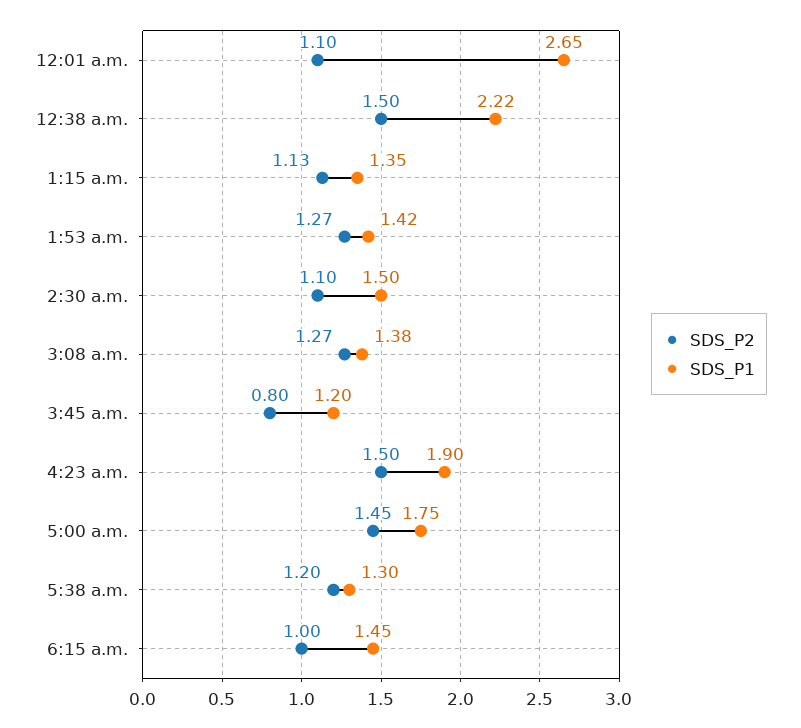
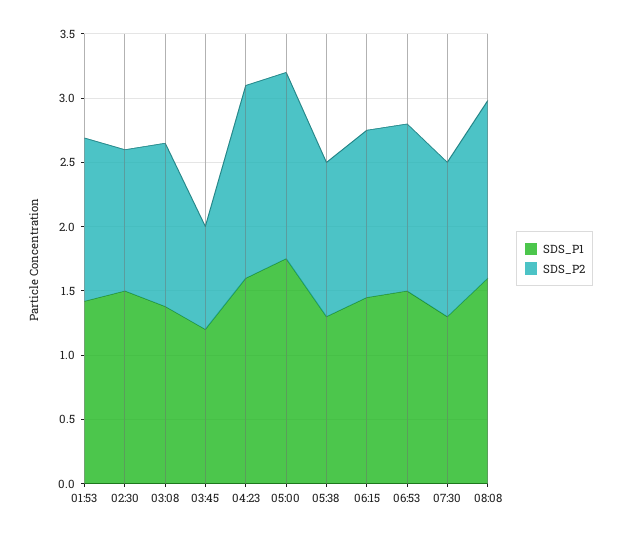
SDS_P2, 12:01 a.m.: 1.1 -> none
SDS_P1, 12:01 a.m.: 2.65 -> none
SDS_P2, 12:38 a.m.: 1.5 -> none
SDS_P1, 12:38 a.m.: 2.22 -> none
SDS_P2, 1:15 a.m.: 1.13 -> none
SDS_P1, 1:15 a.m.: 1.35 -> none
SDS_P1, 4:23 a.m.: 1.9 -> 1.6
SDS_P2, 6:15 a.m.: 1 -> 1.3
SDS_P1, 06:53: none -> 1.5
SDS_P2, 06:53: none -> 1.3
SDS_P1, 07:30: none -> 1.3
SDS_P2, 07:30: none -> 1.2
SDS_P1, 08:08: none -> 1.6
SDS_P2, 08:08: none -> 1.4

